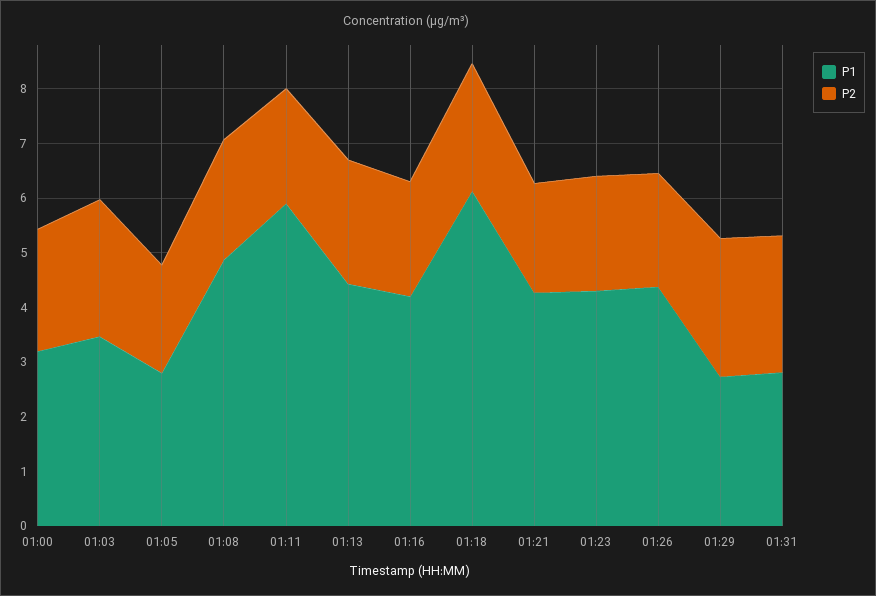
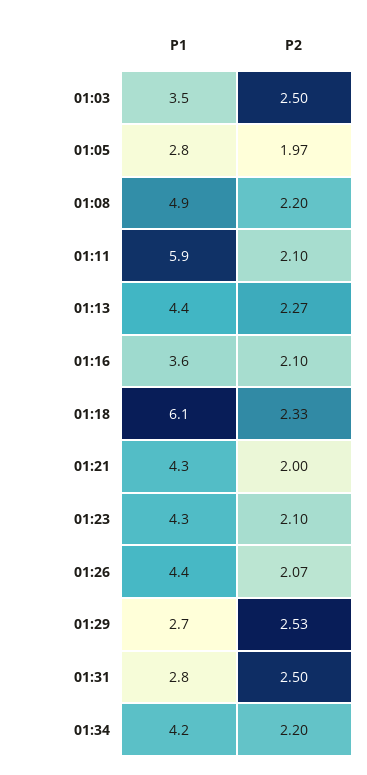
P1, 01:00: 3.2 -> none
P2, 01:00: 2.2 -> none
P1, 01:16: 4.2 -> 3.6
P1, 01:34: none -> 4.2
P2, 01:34: none -> 2.2

